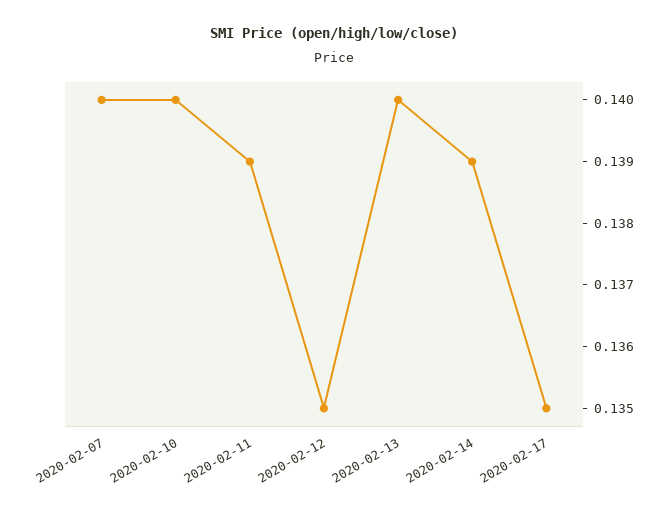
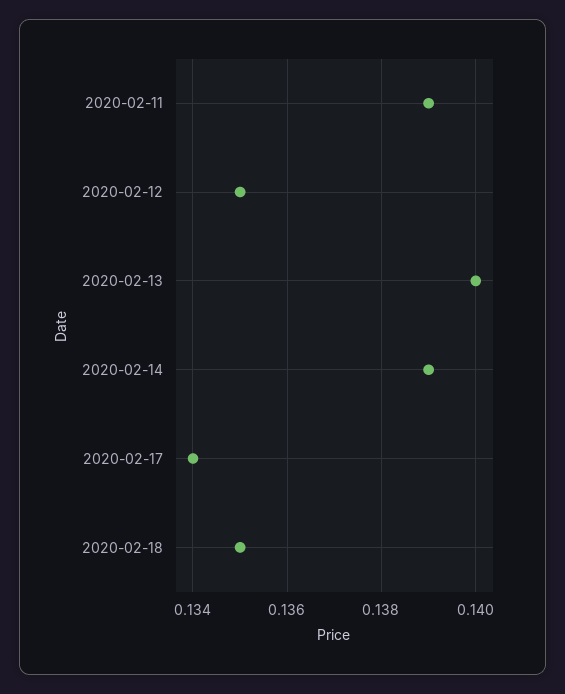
2020-02-07: 0.14 -> none
2020-02-10: 0.14 -> none
2020-02-17: 0.135 -> 0.134
2020-02-18: none -> 0.135

